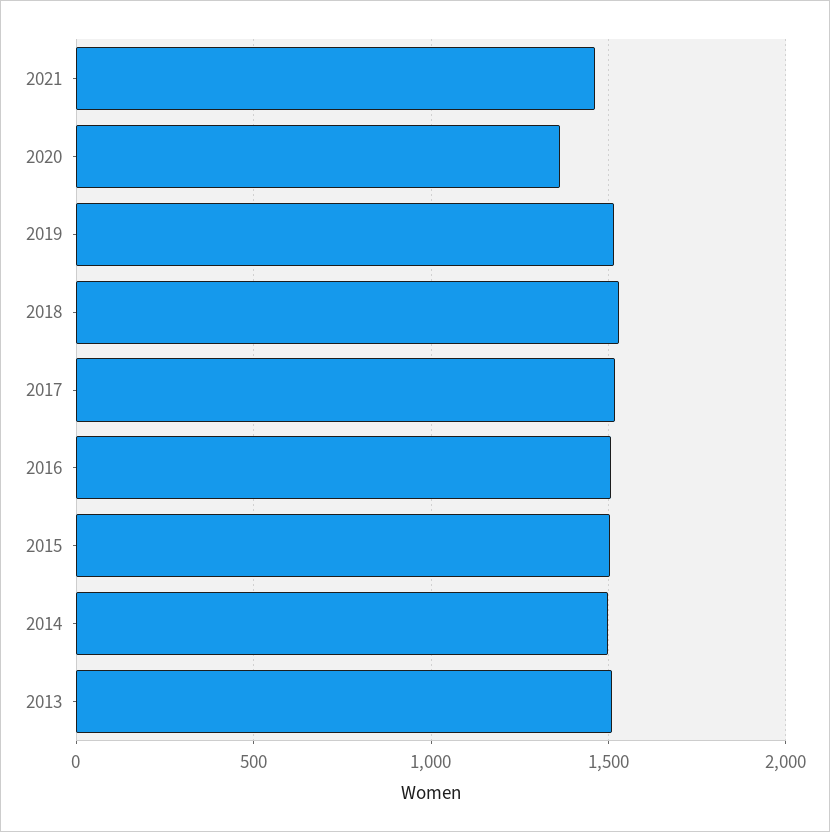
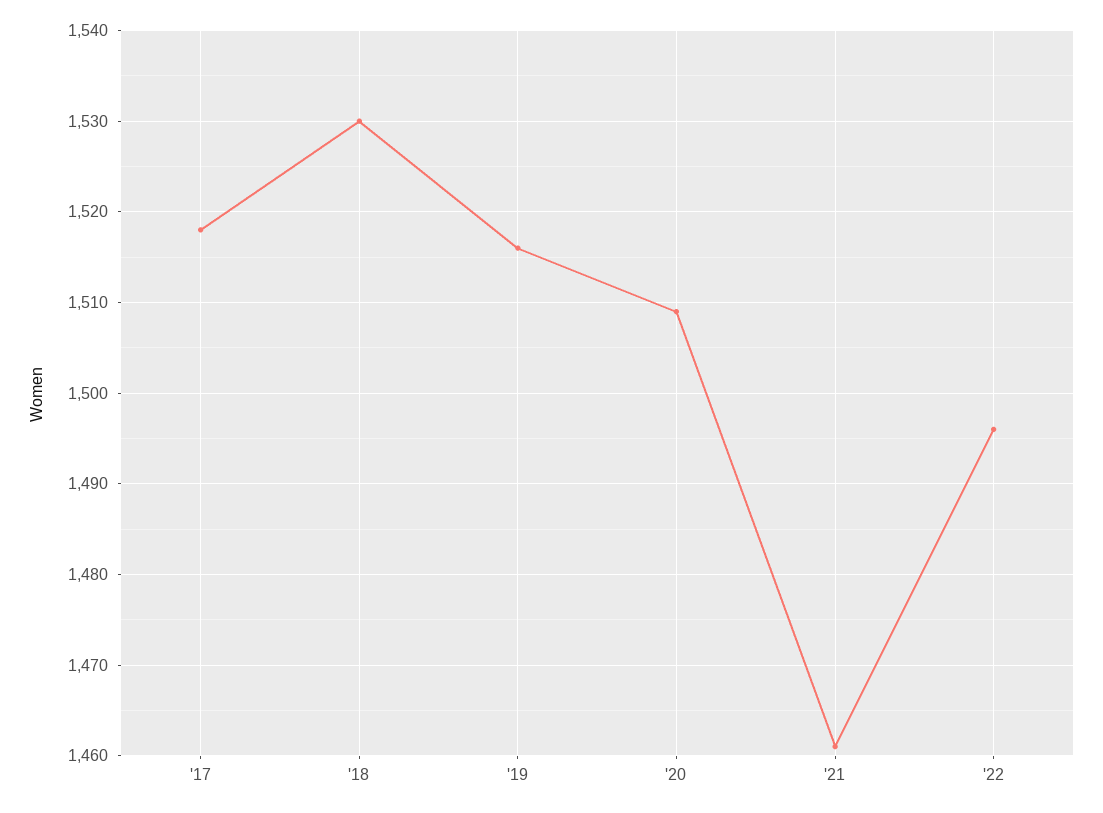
2020: 1350 -> 1509
2016: 1500 -> none
2015: 1500 -> none
2014: 1500 -> none
2013: 1500 -> none
'22: none -> 1496

